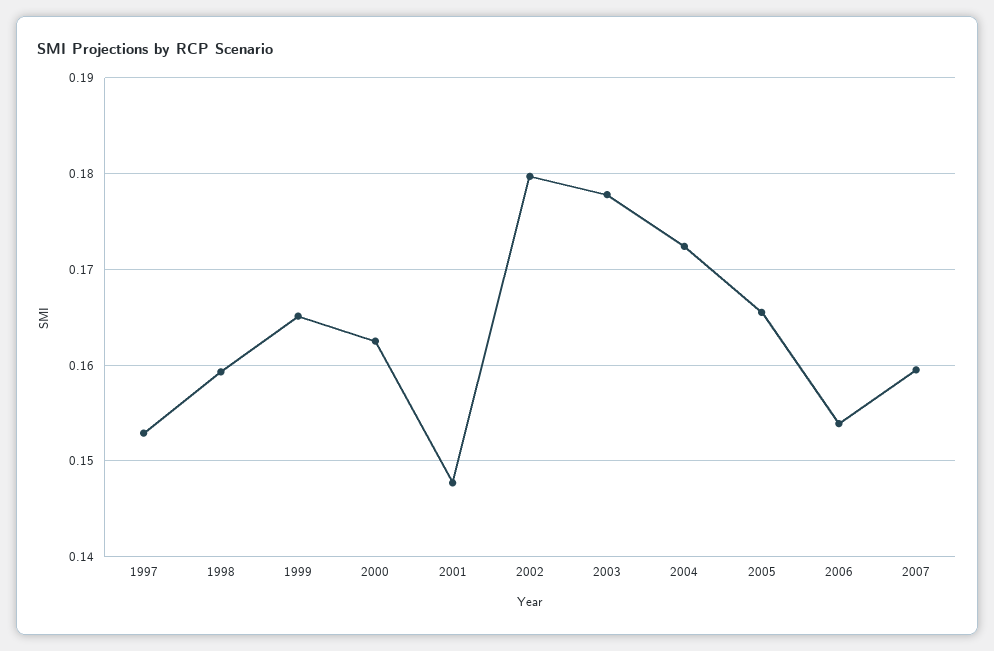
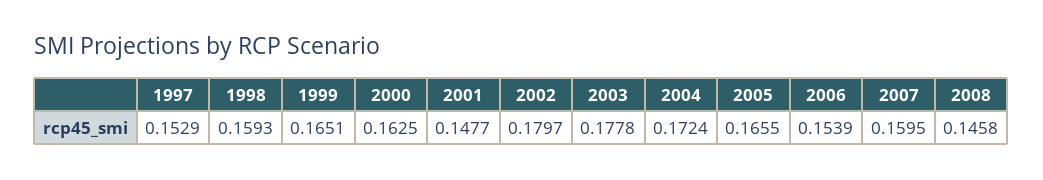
2008: none -> 0.1458

